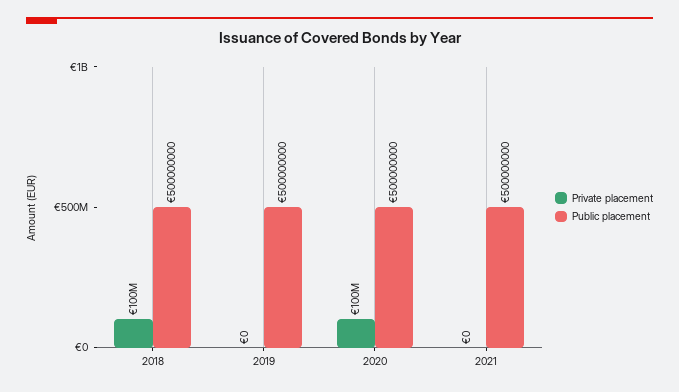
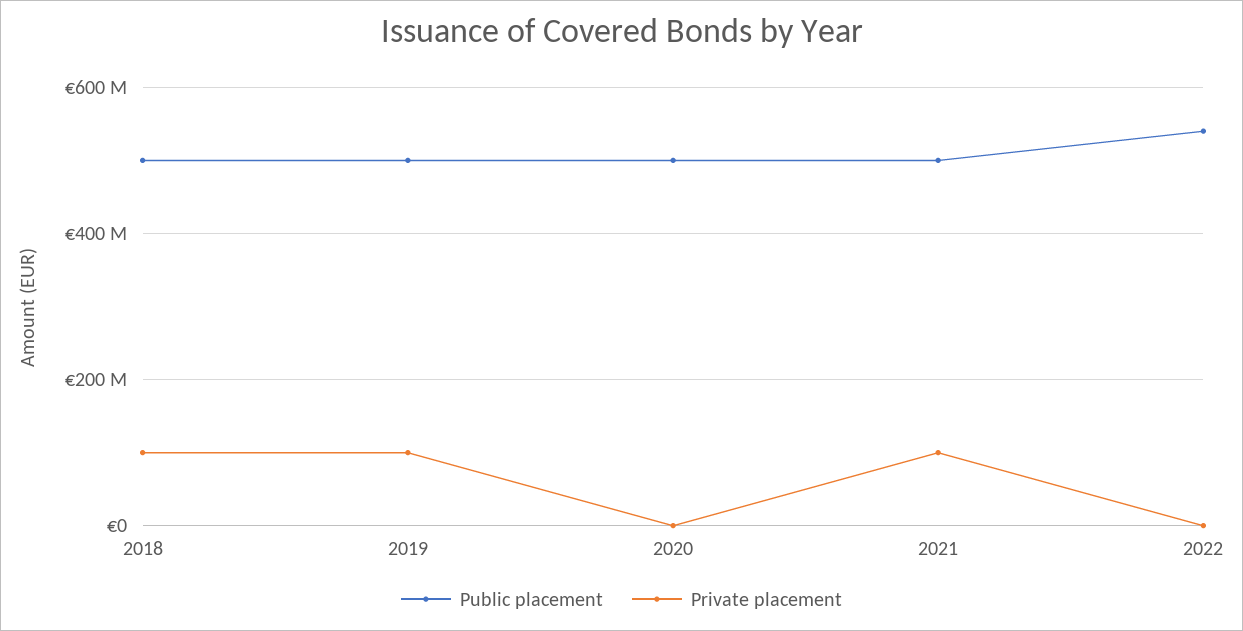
Private placement, 2019: 0 -> 100000000
Private placement, 2020: 100000000 -> 0
Private placement, 2021: 0 -> 100000000
Public placement, 2022: none -> 540000000
Private placement, 2022: none -> 0

